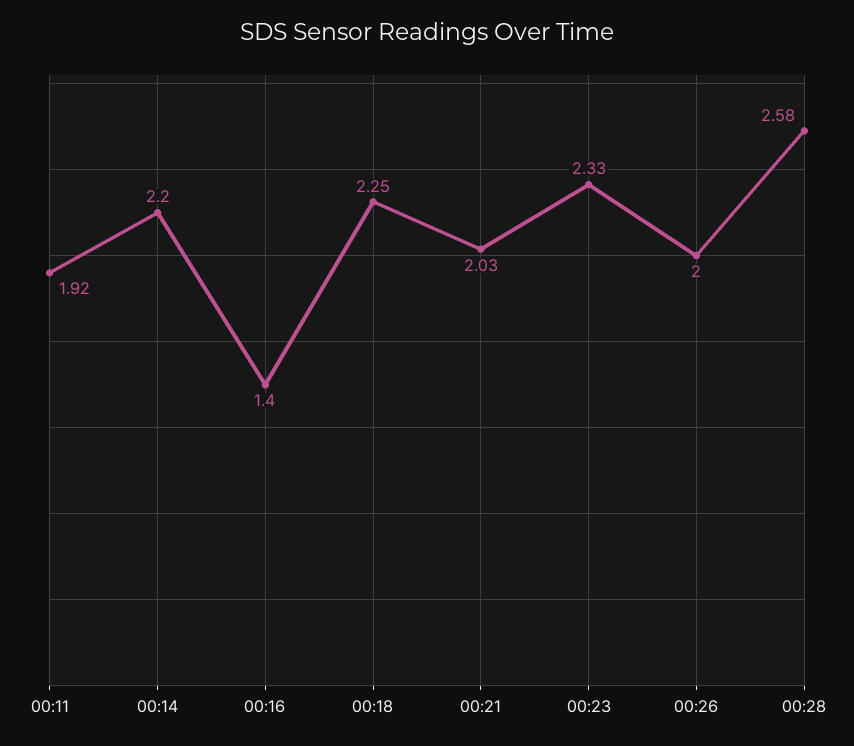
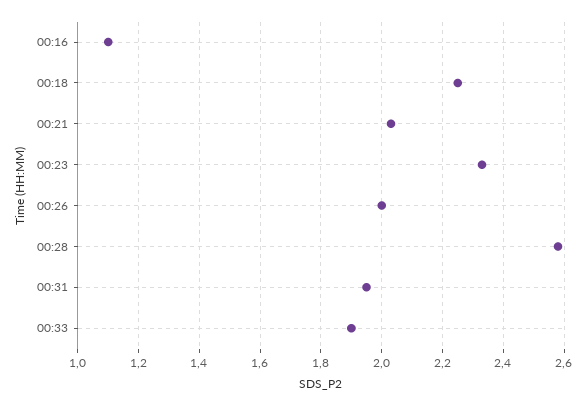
00:11: 1.92 -> none
00:14: 2.2 -> none
00:16: 1.4 -> 1.1
00:31: none -> 1.95
00:33: none -> 1.9

